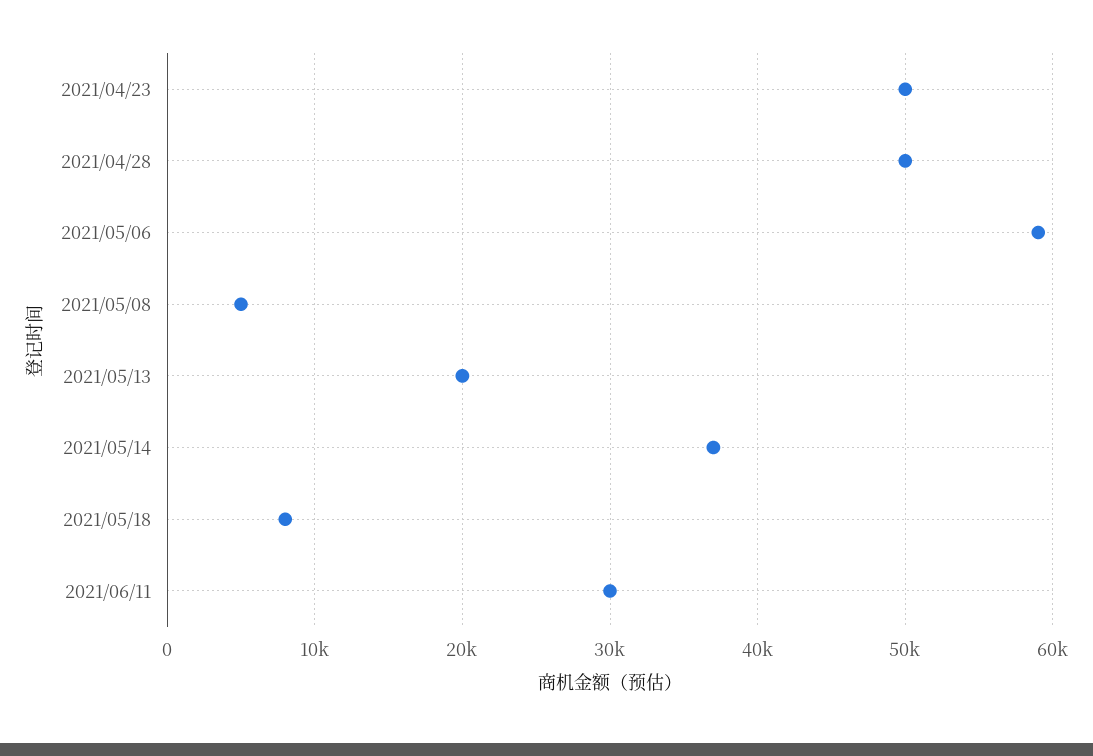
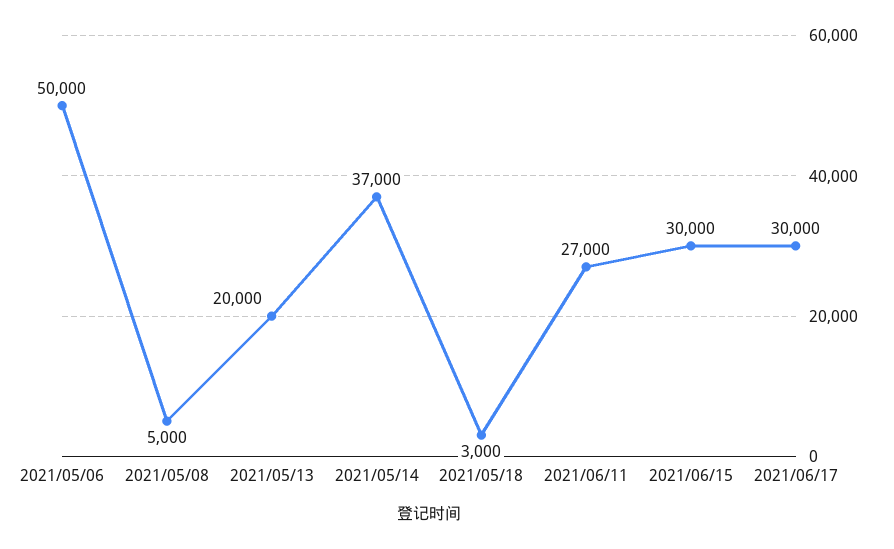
2021/04/23: 50000 -> none
2021/04/28: 50000 -> none
2021/05/06: 59000 -> 50000
2021/05/18: 8000 -> 3000
2021/06/11: 30000 -> 27000
2021/06/15: none -> 30000
2021/06/17: none -> 30000

